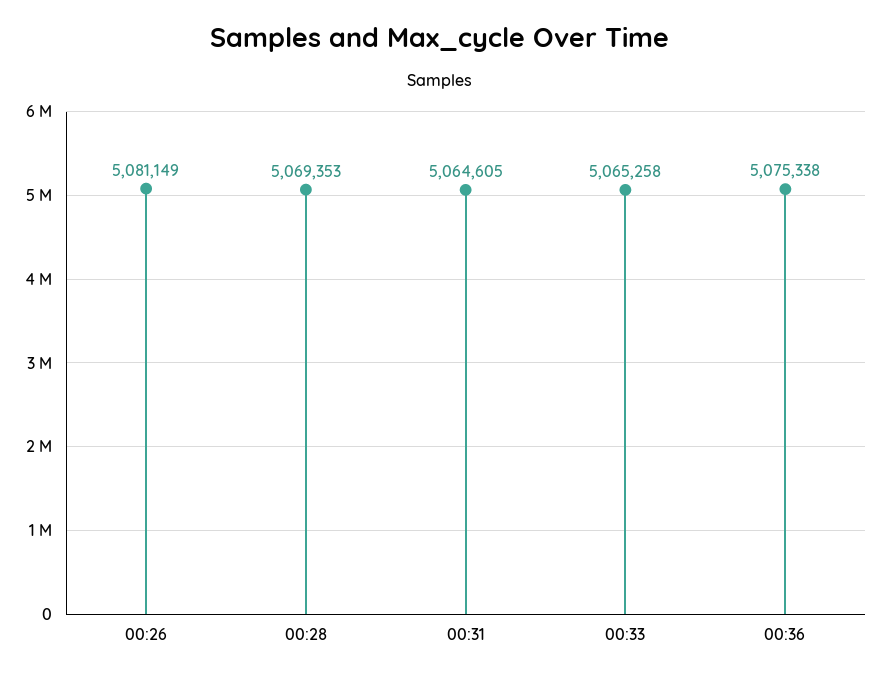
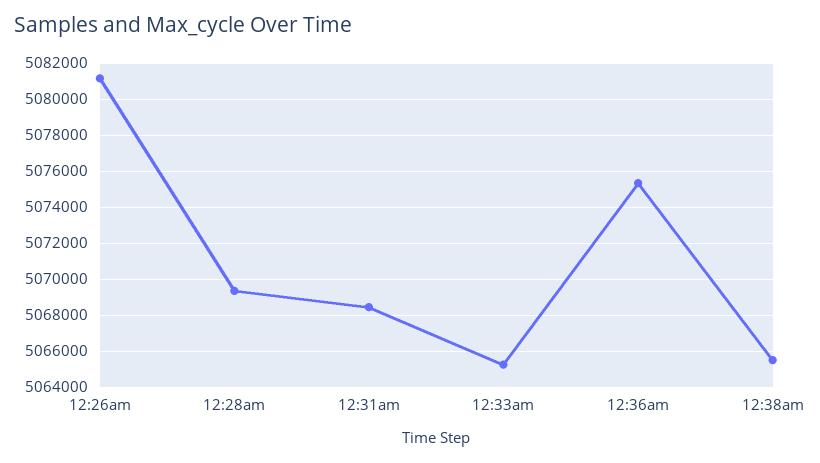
00:31: 5064605 -> 5068500
12:38am: none -> 5065500

